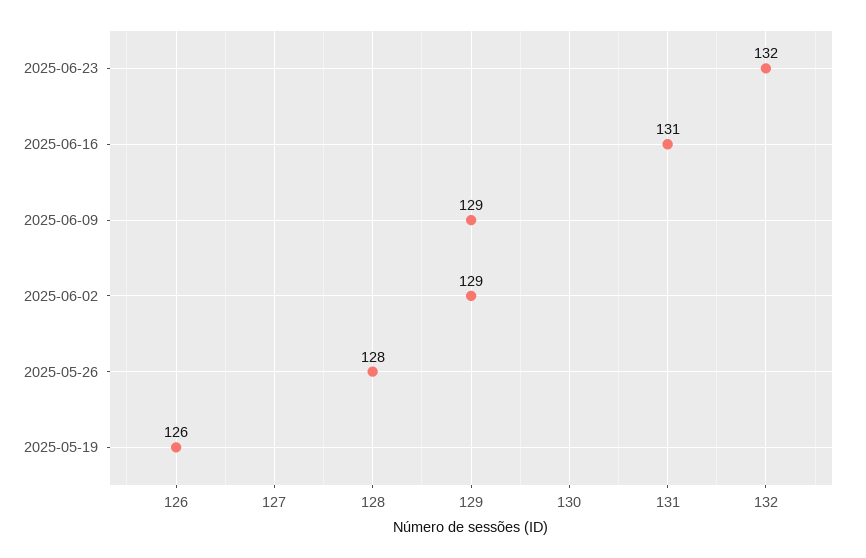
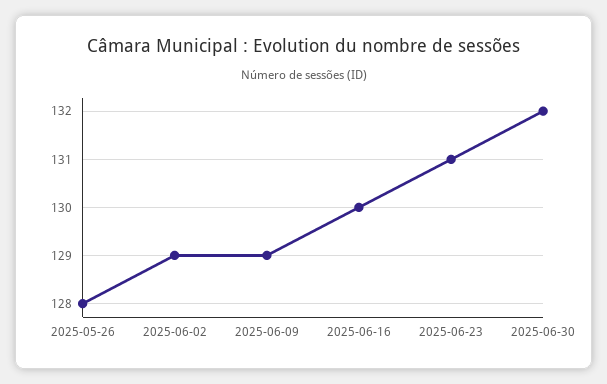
2025-06-23: 132 -> 131
2025-06-16: 131 -> 130
2025-05-19: 126 -> none
2025-06-30: none -> 132

